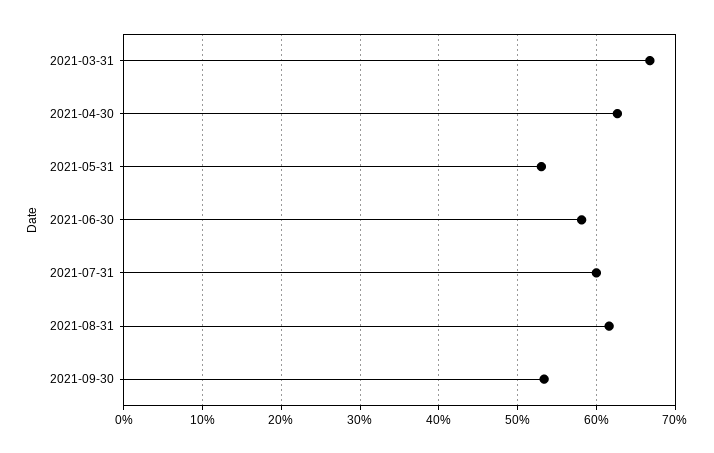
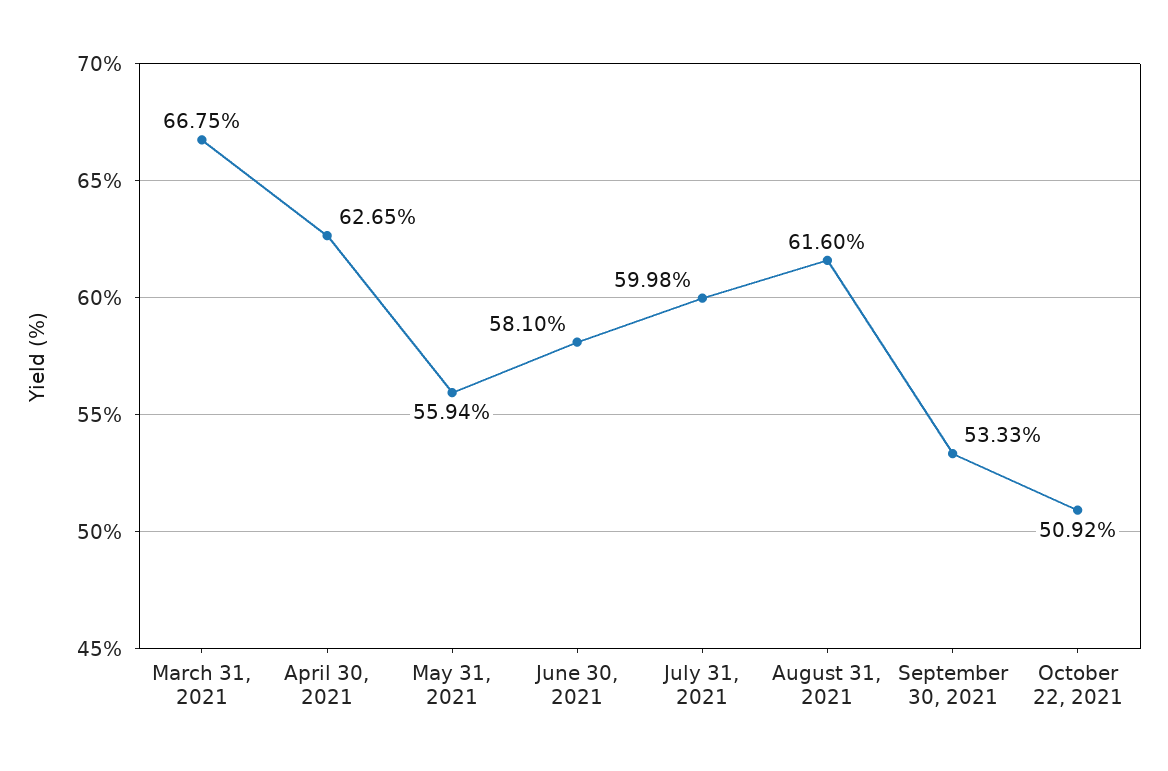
2021-05-31: 53 -> 55.94
October 22, 2021: none -> 50.92

